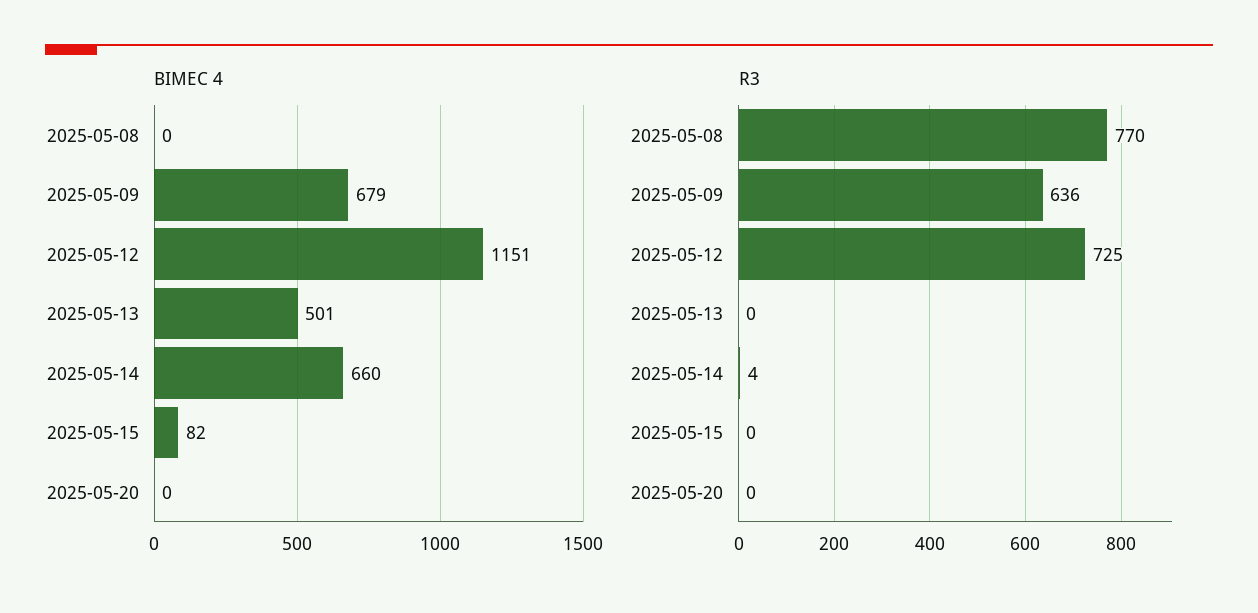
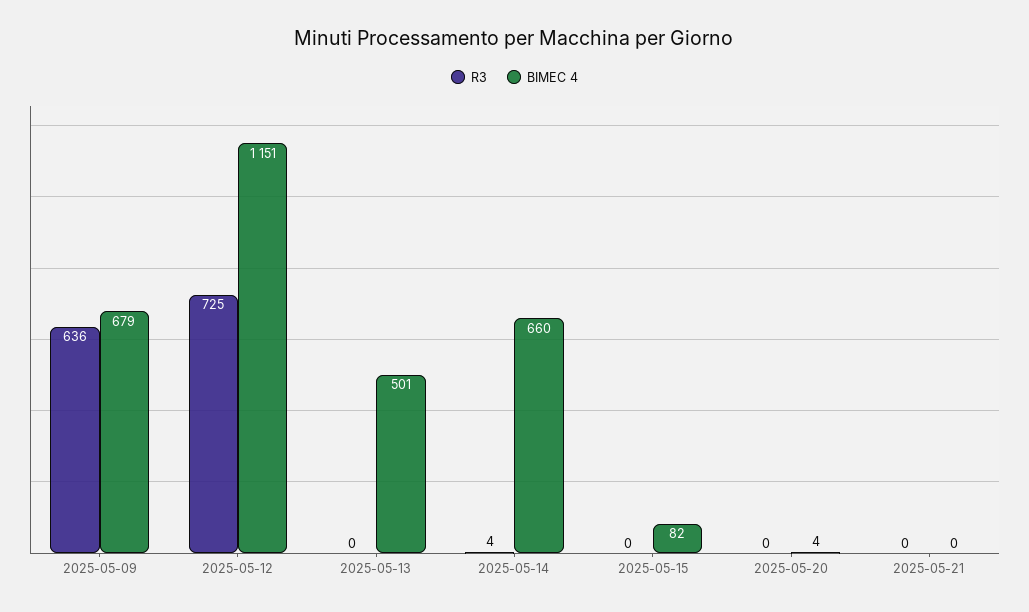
BIMEC 4, 2025-05-08: 0 -> none
BIMEC 4, 2025-05-20: 0 -> 4
R3, 2025-05-08: 770 -> none
R3, 2025-05-21: none -> 0
BIMEC 4, 2025-05-21: none -> 0

